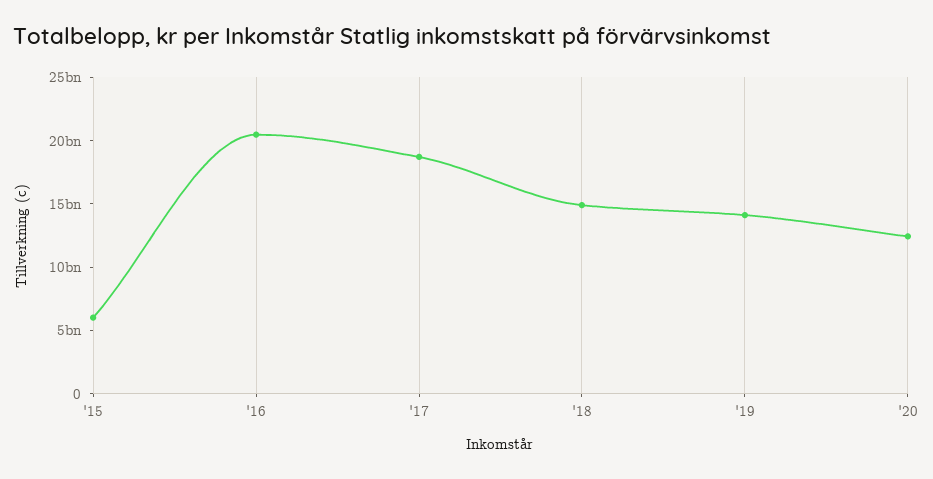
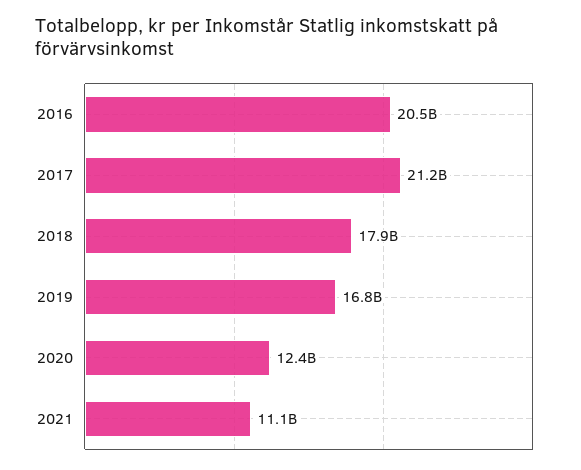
'15: 6000000000 -> none
'17: 19000000000 -> 21200000000
'18: 15000000000 -> 17900000000
'19: 14000000000 -> 16800000000
2021: none -> 11100000000

